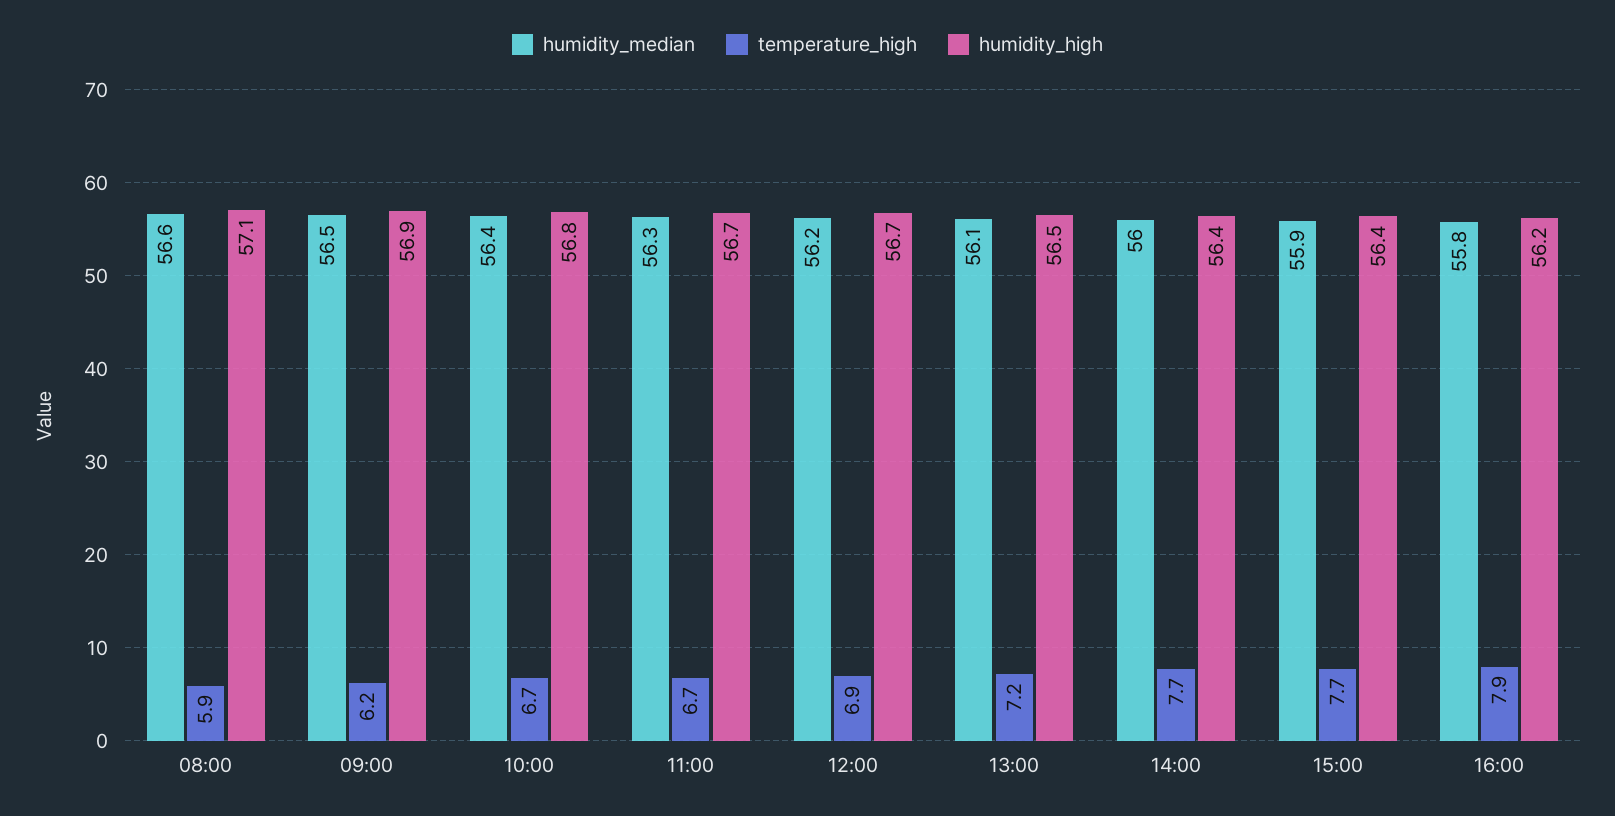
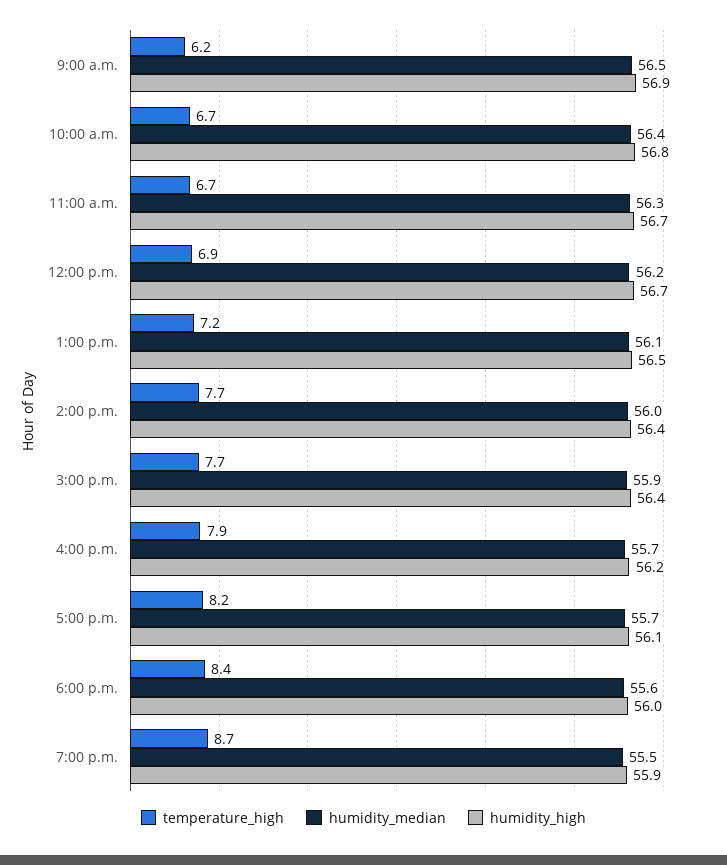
humidity_median, 08:00: 56.6 -> none
temperature_high, 08:00: 5.9 -> none
humidity_high, 08:00: 57.1 -> none
humidity_median, 16:00: 55.8 -> 55.7
temperature_high, 5:00 p.m.: none -> 8.2
humidity_median, 5:00 p.m.: none -> 55.7
humidity_high, 5:00 p.m.: none -> 56.1
temperature_high, 6:00 p.m.: none -> 8.4
humidity_median, 6:00 p.m.: none -> 55.6
humidity_high, 6:00 p.m.: none -> 56
temperature_high, 7:00 p.m.: none -> 8.7
humidity_median, 7:00 p.m.: none -> 55.5
humidity_high, 7:00 p.m.: none -> 55.9

